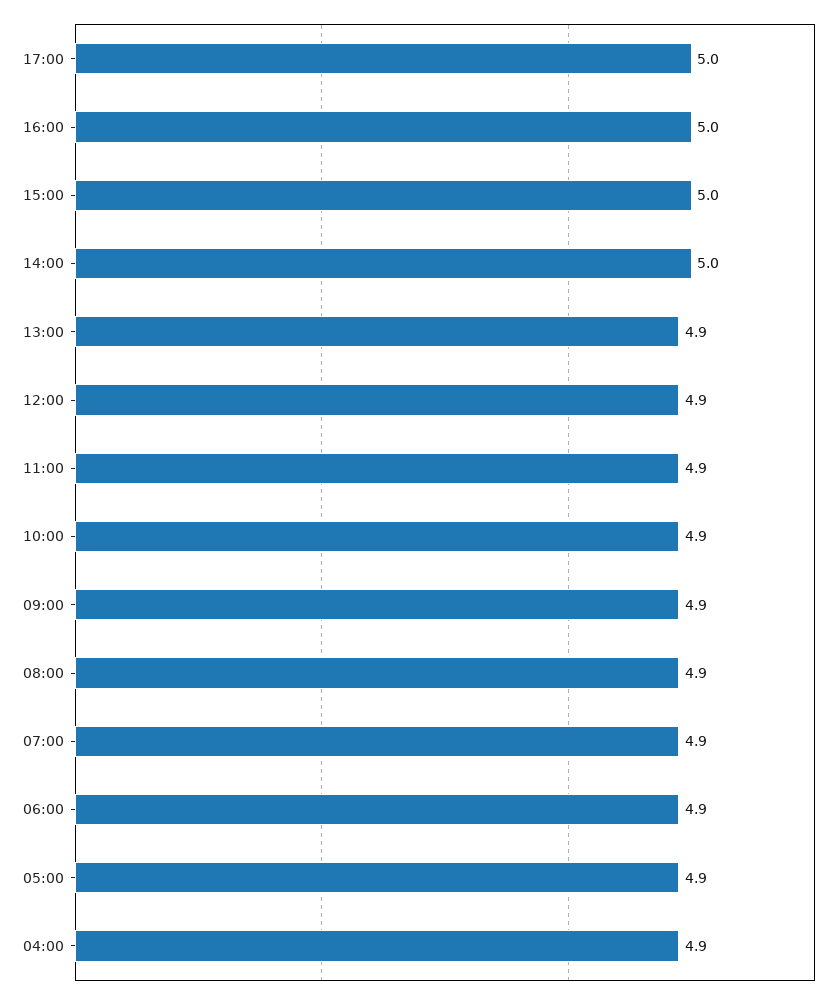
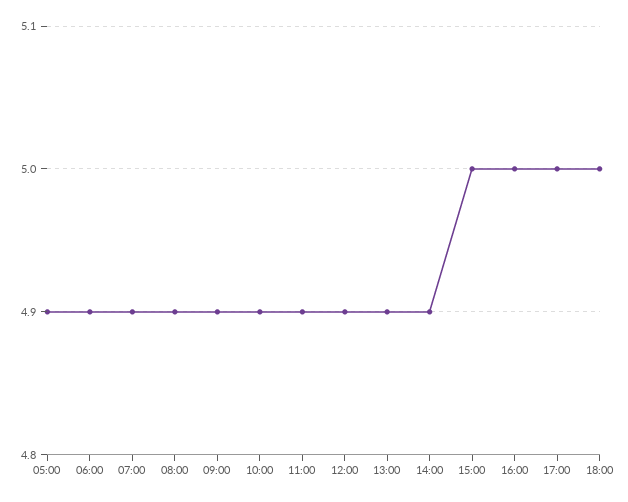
14:00: 5 -> 4.9
04:00: 4.9 -> none
18:00: none -> 5

